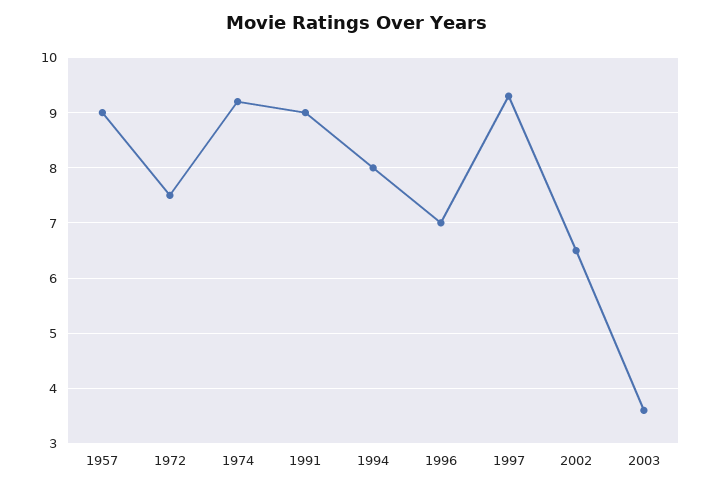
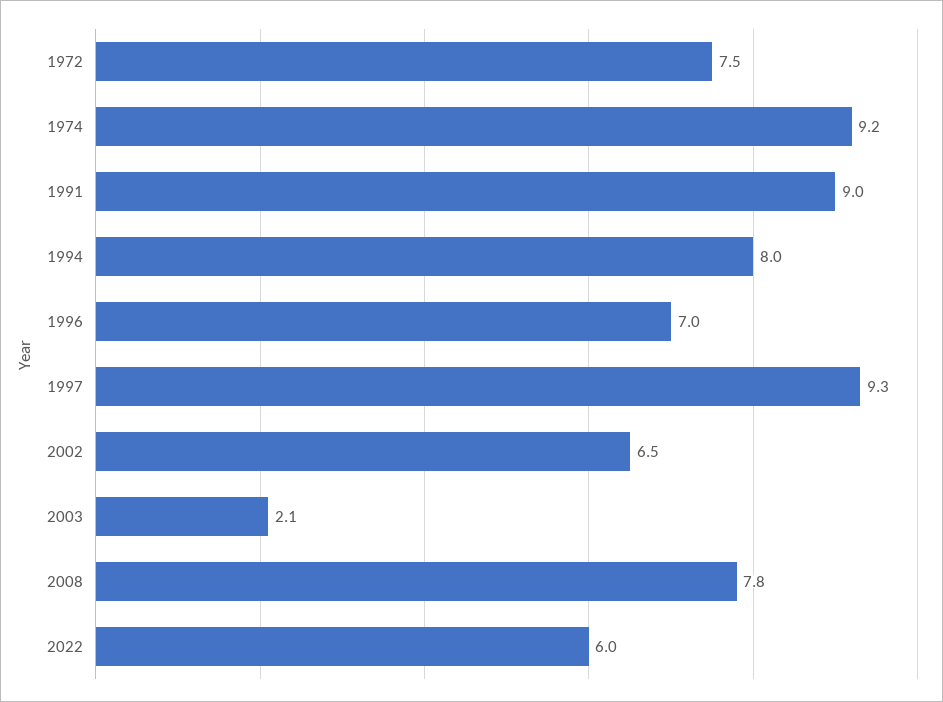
1957: 9 -> none
2003: 3.5 -> 2.1
2008: none -> 7.8
2022: none -> 6

